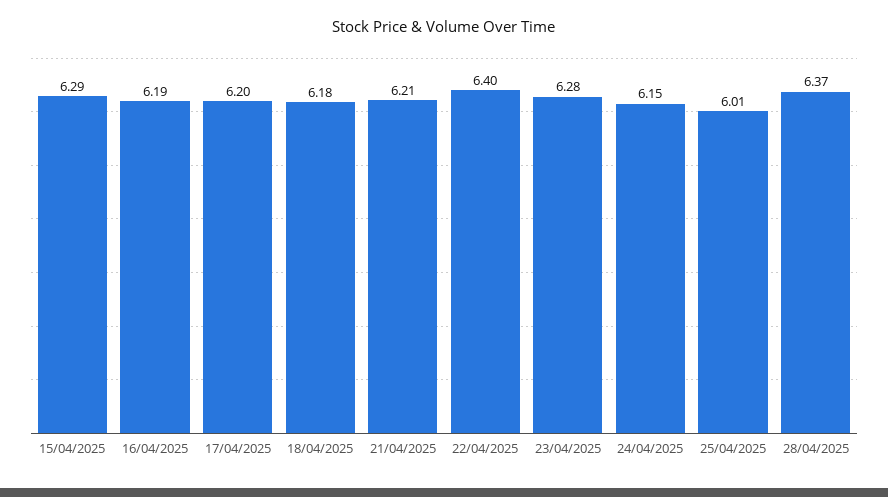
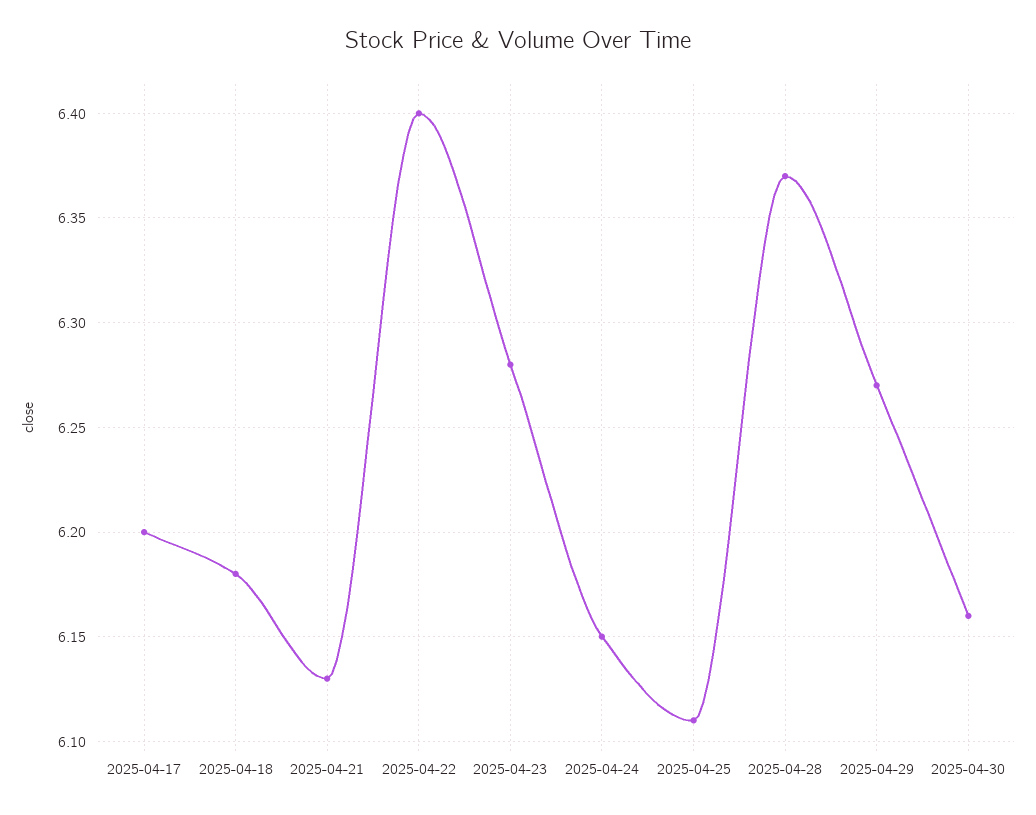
15/04/2025: 6.29 -> none
16/04/2025: 6.19 -> none
21/04/2025: 6.21 -> 6.13
25/04/2025: 6.01 -> 6.11
2025-04-29: none -> 6.27
2025-04-30: none -> 6.16

